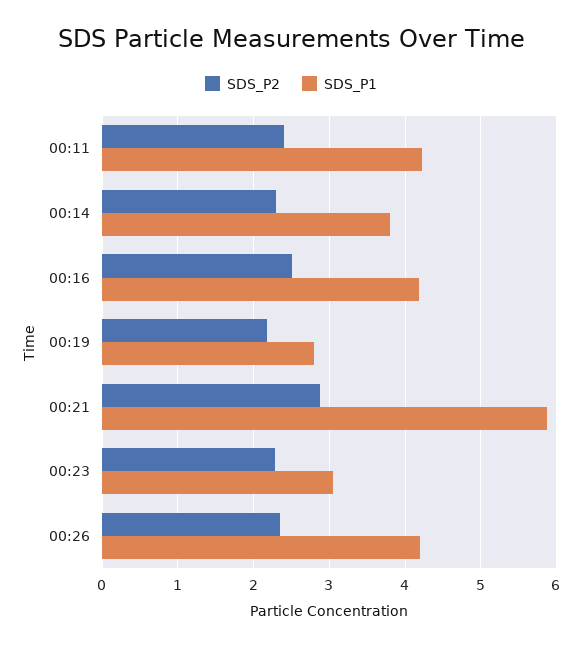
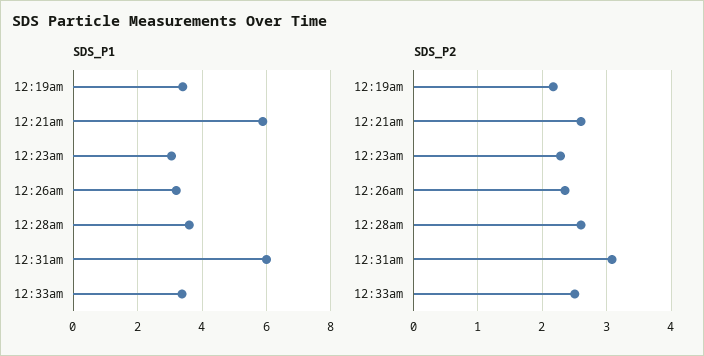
SDS_P2, 00:11: 2.4 -> none
SDS_P1, 00:11: 4.2 -> none
SDS_P2, 00:14: 2.3 -> none
SDS_P1, 00:14: 3.8 -> none
SDS_P2, 00:16: 2.5 -> none
SDS_P1, 00:16: 4.2 -> none
SDS_P1, 00:19: 2.8 -> 3.4
SDS_P2, 00:21: 2.9 -> 2.6
SDS_P1, 00:26: 4.2 -> 3.2
SDS_P1, 12:28am: none -> 3.6
SDS_P1, 12:31am: none -> 6
SDS_P1, 12:33am: none -> 3.4
SDS_P2, 12:28am: none -> 2.6
SDS_P2, 12:31am: none -> 3.1
SDS_P2, 12:33am: none -> 2.5

